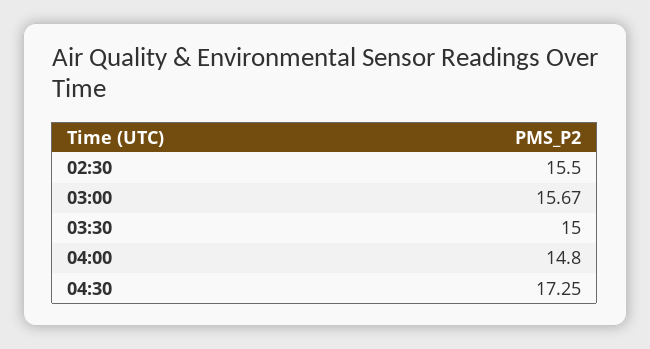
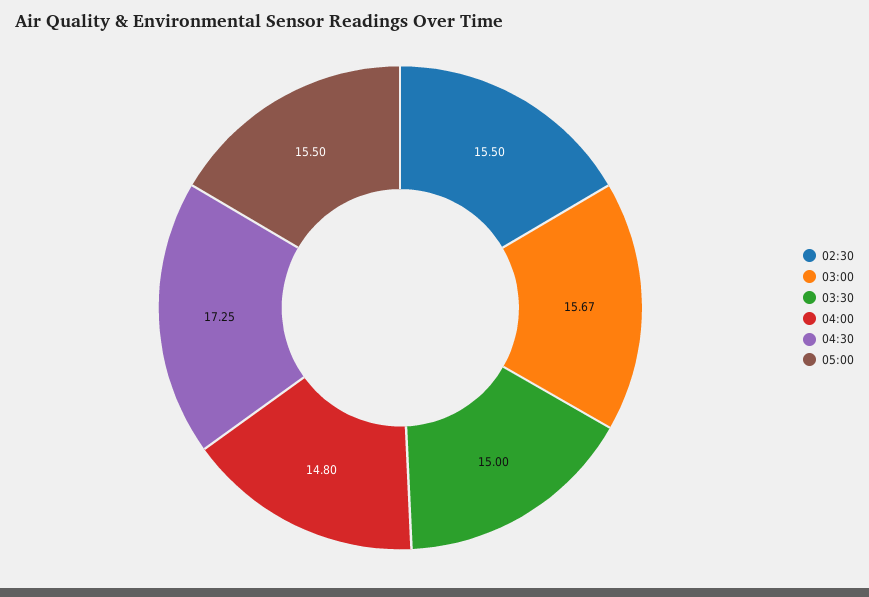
05:00: none -> 15.5

